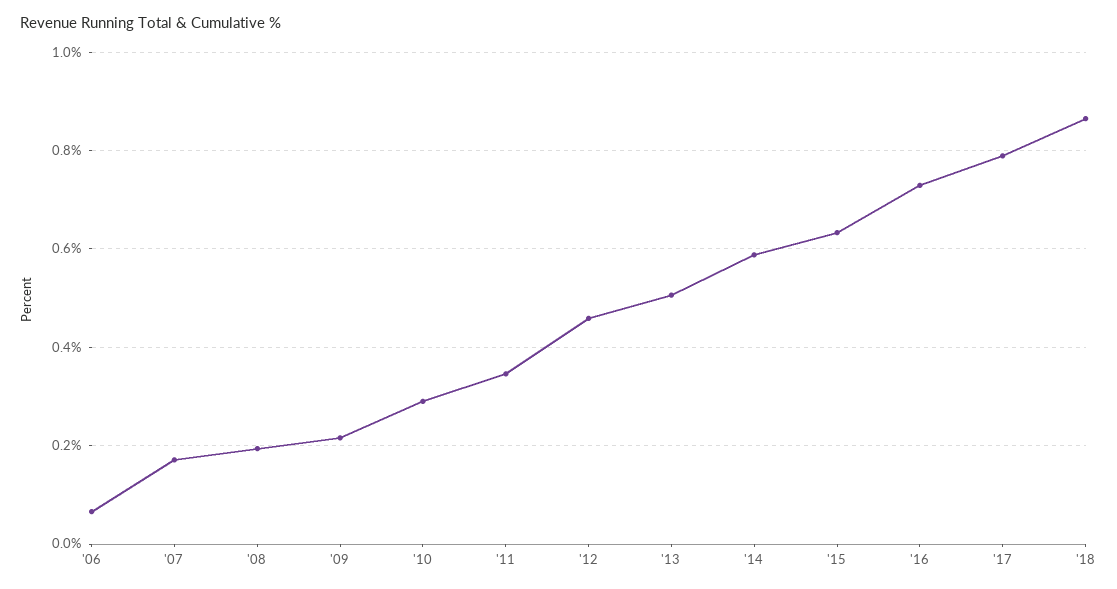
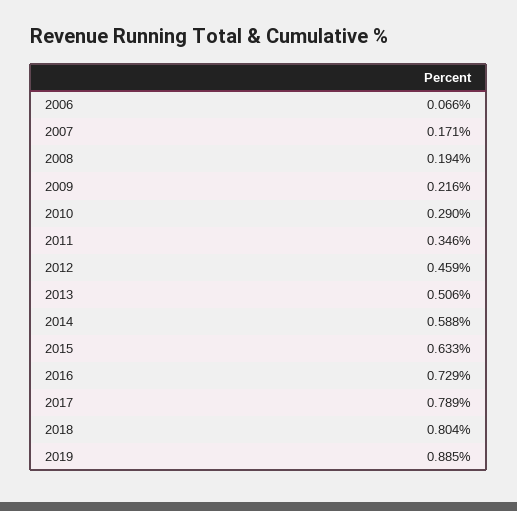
'18: 0.86 -> 0.804
2019: none -> 0.885

